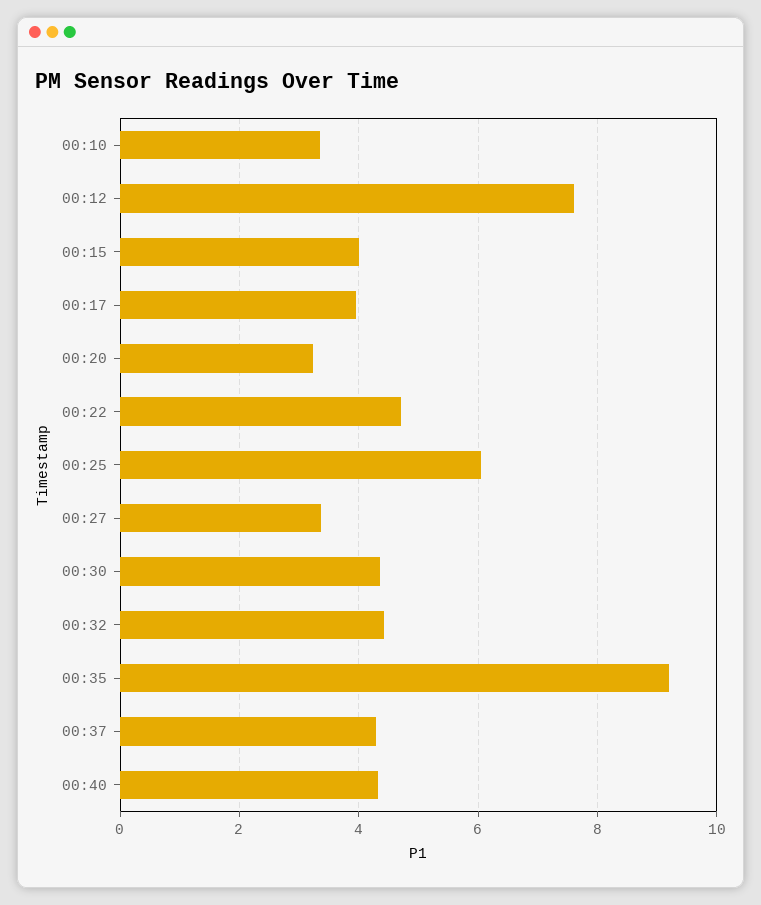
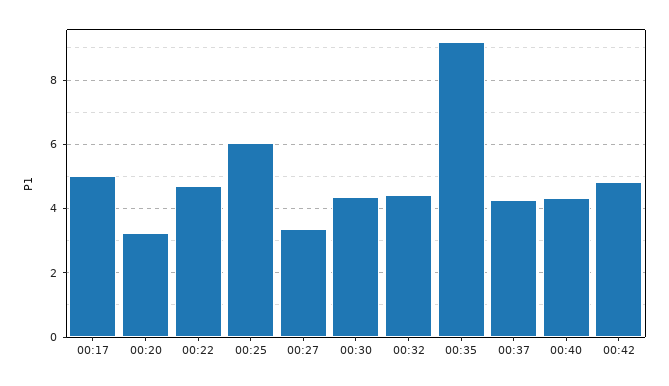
00:10: 3.4 -> none
00:12: 7.6 -> none
00:15: 4 -> none
00:17: 4 -> 5
00:42: none -> 4.8

